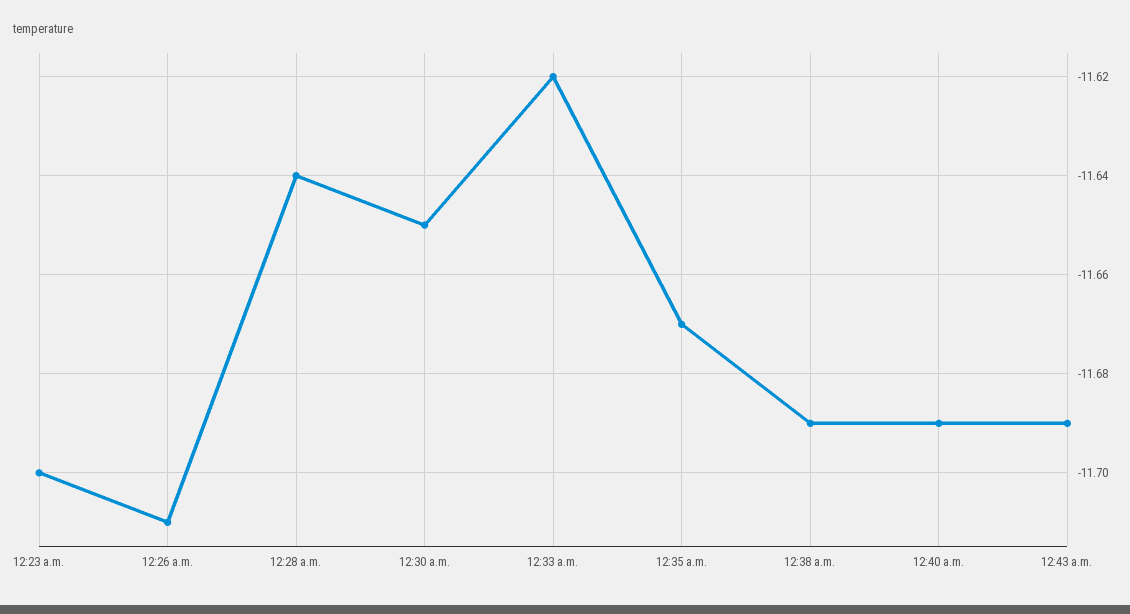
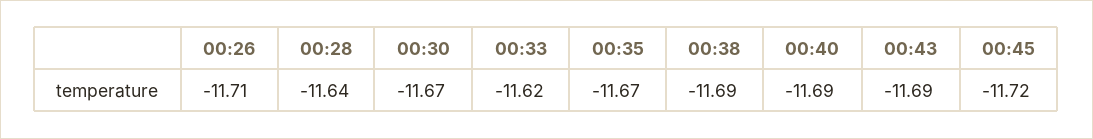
12:23 a.m.: -11.7 -> none
12:30 a.m.: -11.65 -> -11.67
00:45: none -> -11.72

